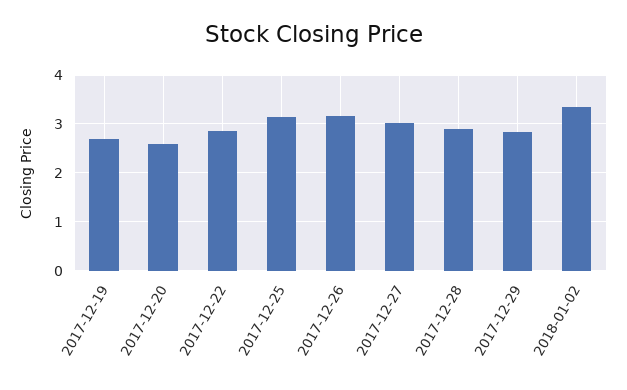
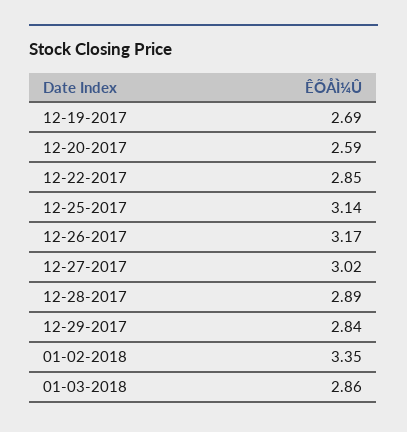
01-03-2018: none -> 2.86

